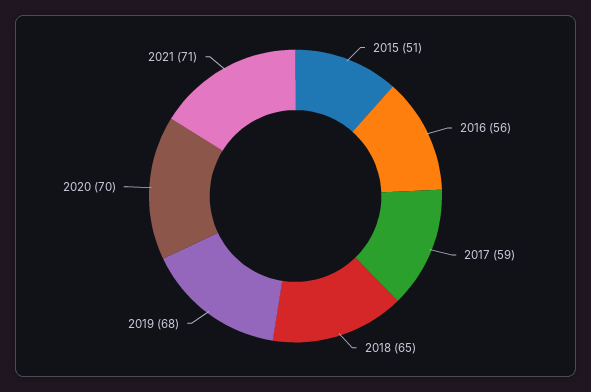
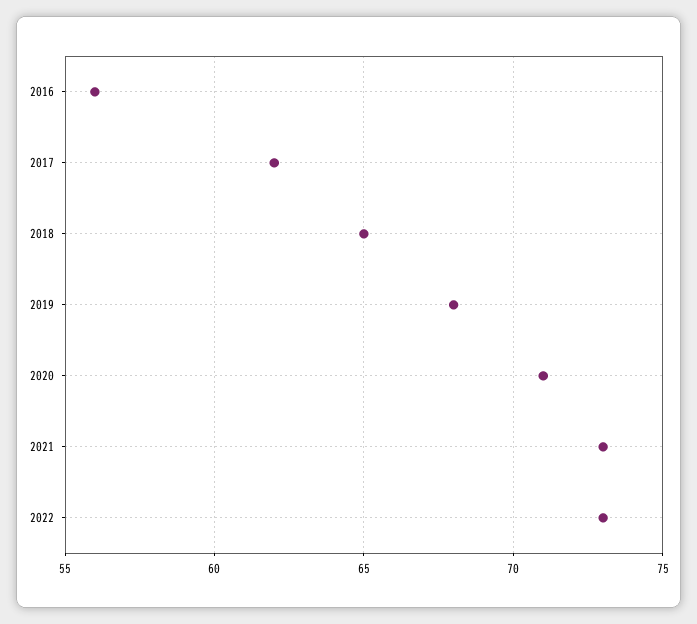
2015: 51 -> none
2017: 59 -> 62
2020: 70 -> 71
2021: 71 -> 73
2022: none -> 73

